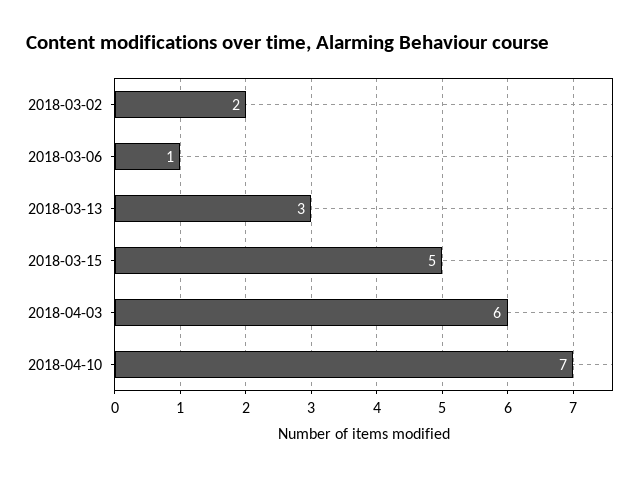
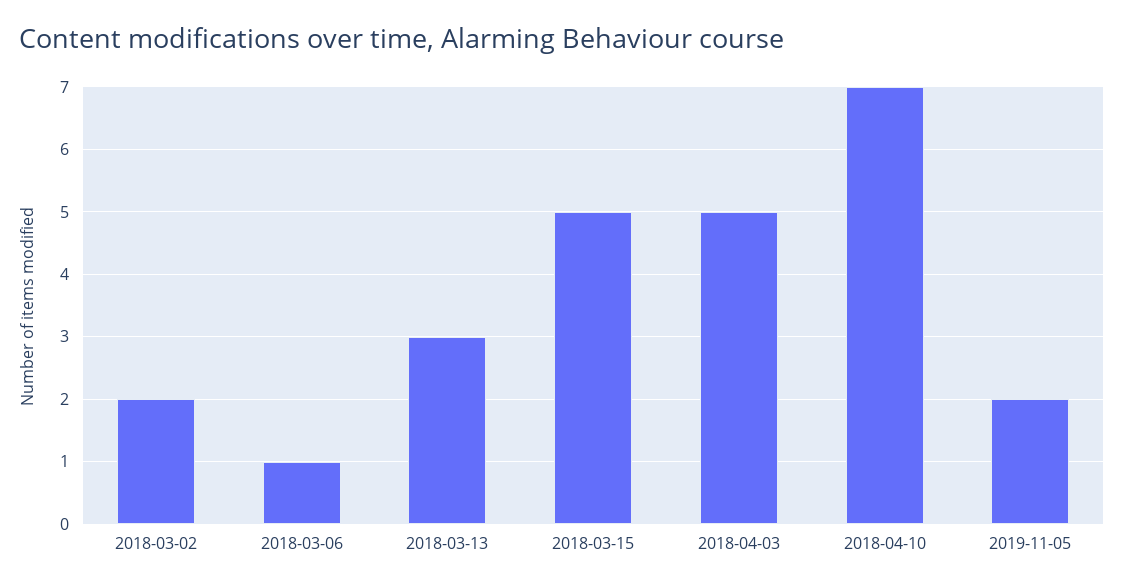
2018-04-03: 6 -> 5
2019-11-05: none -> 2

